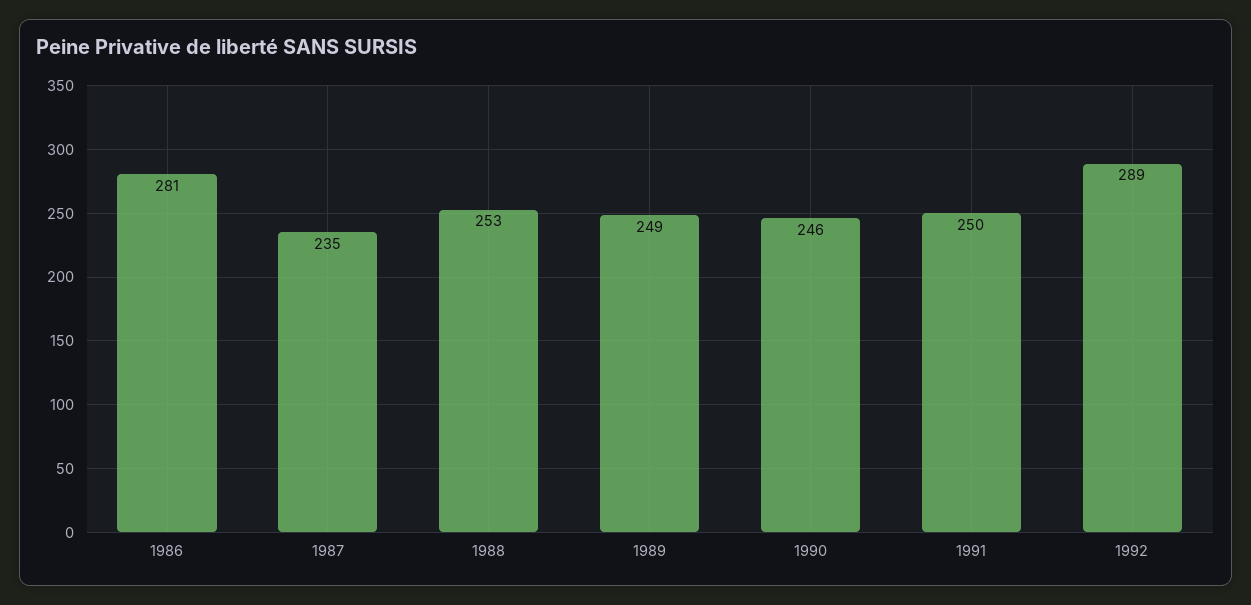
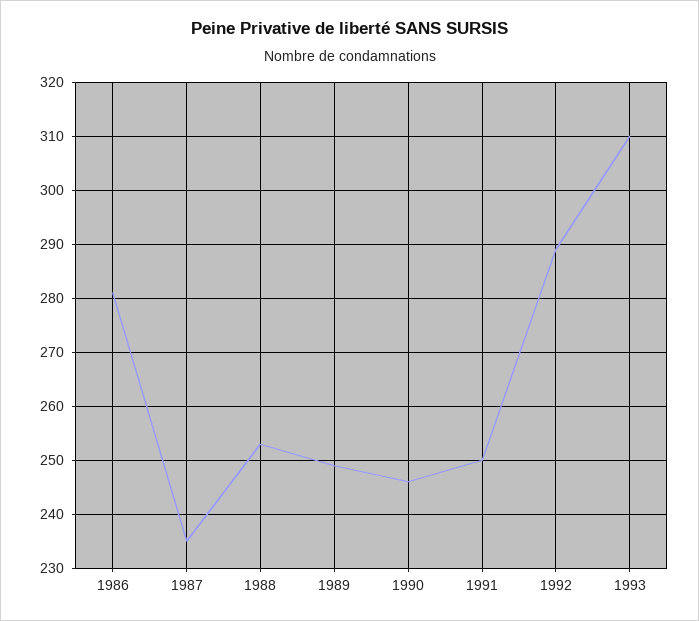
1993: none -> 310

